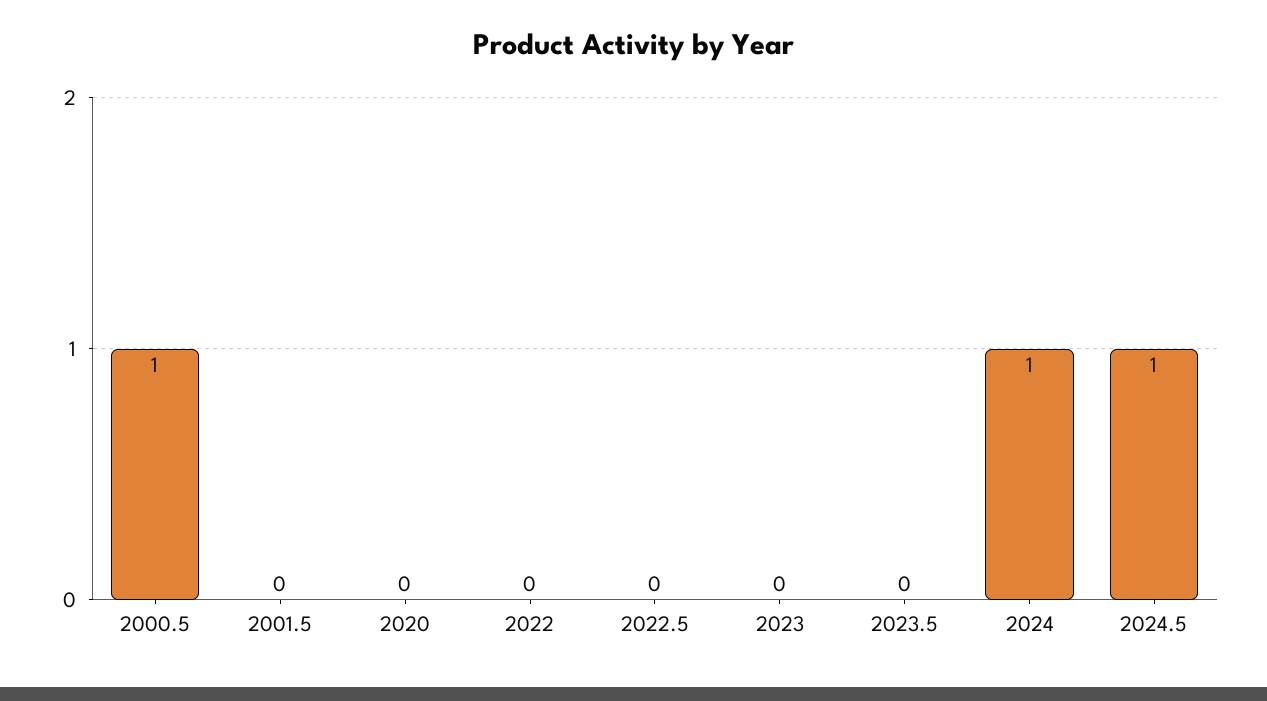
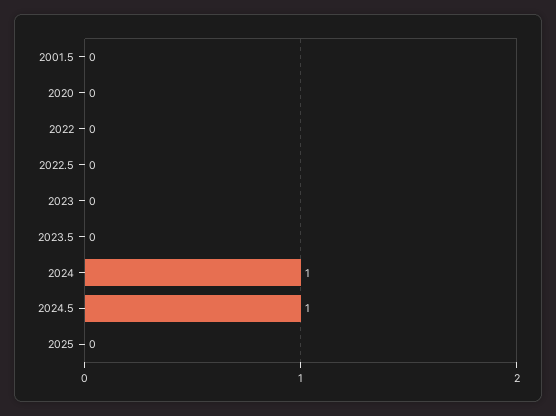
2000.5: 1 -> none
2025: none -> 0

